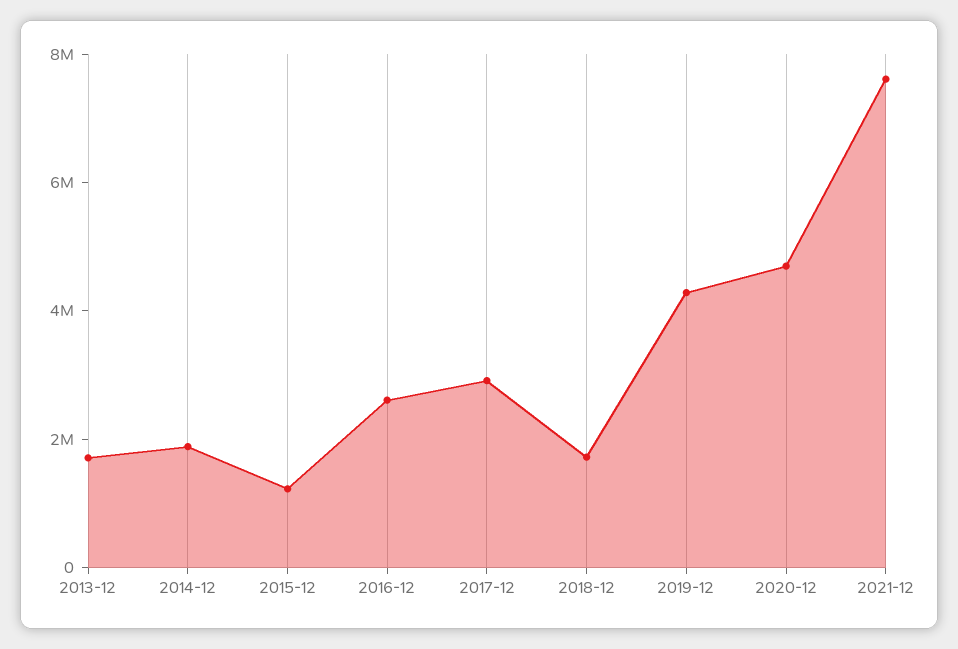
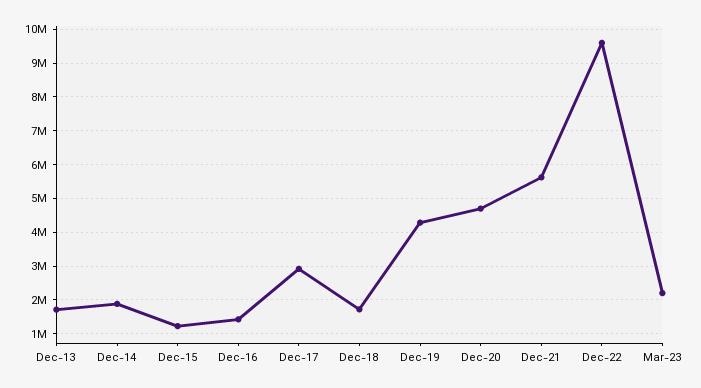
2016-12: 2500000 -> 1400000
2021-12: 7500000 -> 5600000
Dec-22: none -> 9600000
Mar-23: none -> 2200000

